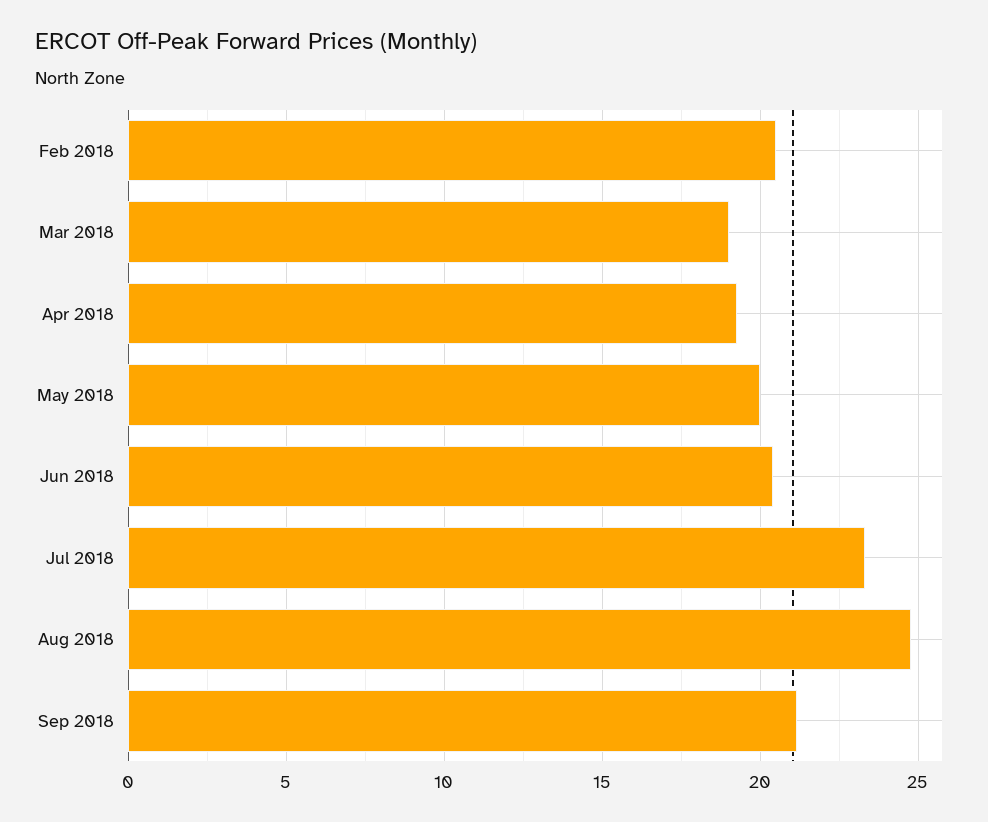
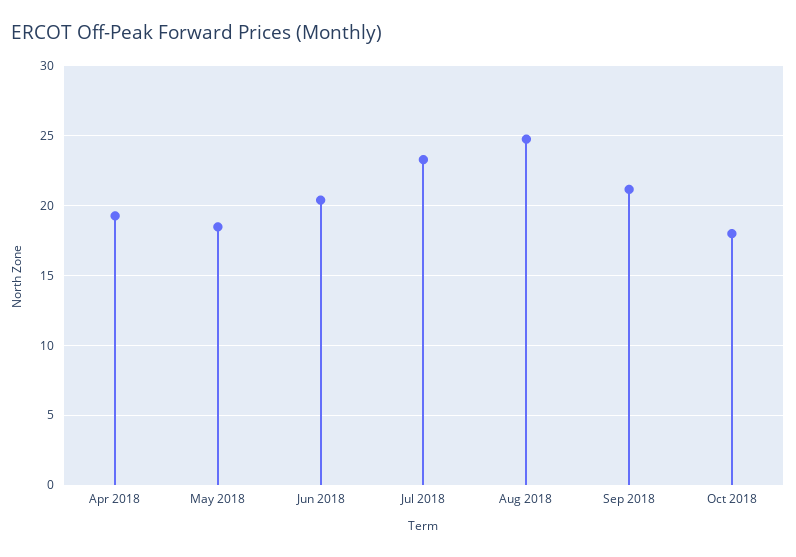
Feb 2018: 20.5 -> none
Mar 2018: 19 -> none
May 2018: 20 -> 18.5
Oct 2018: none -> 18

